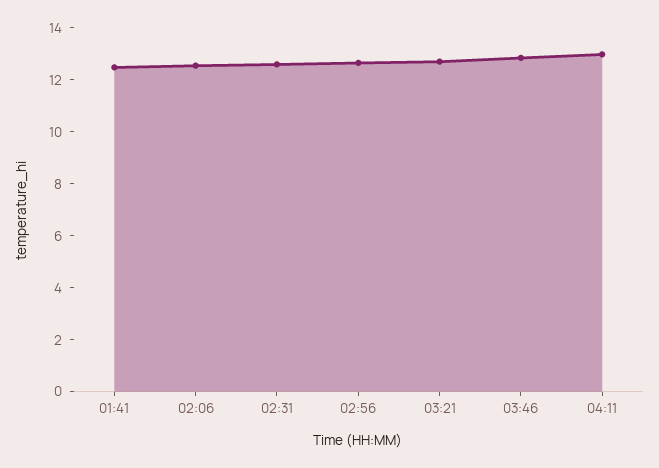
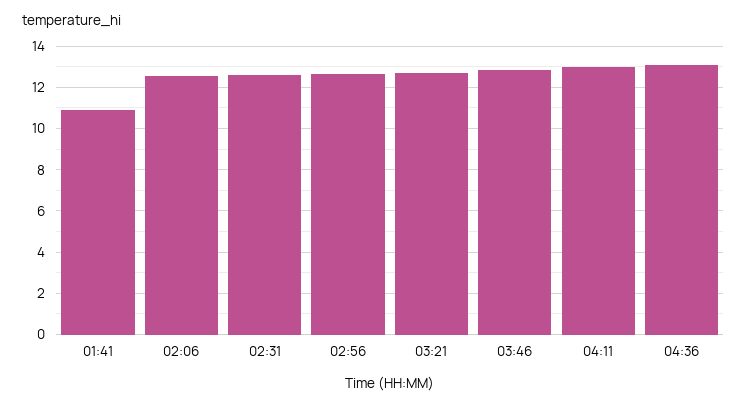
01:41: 12.5 -> 11
04:36: none -> 13

